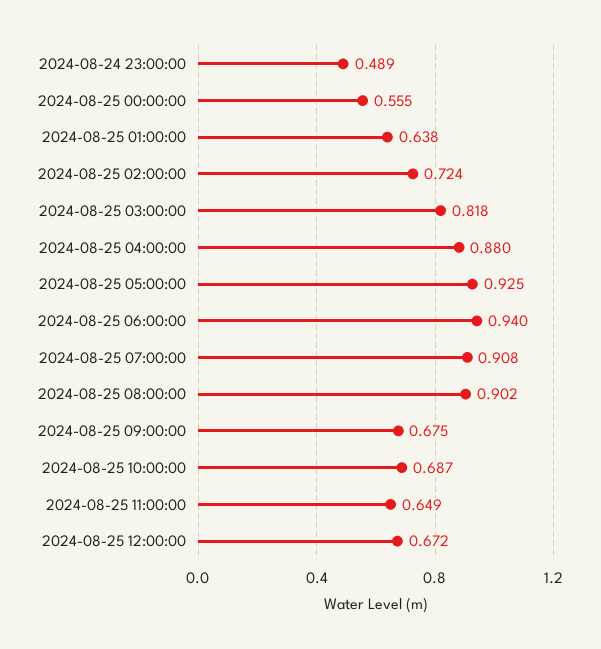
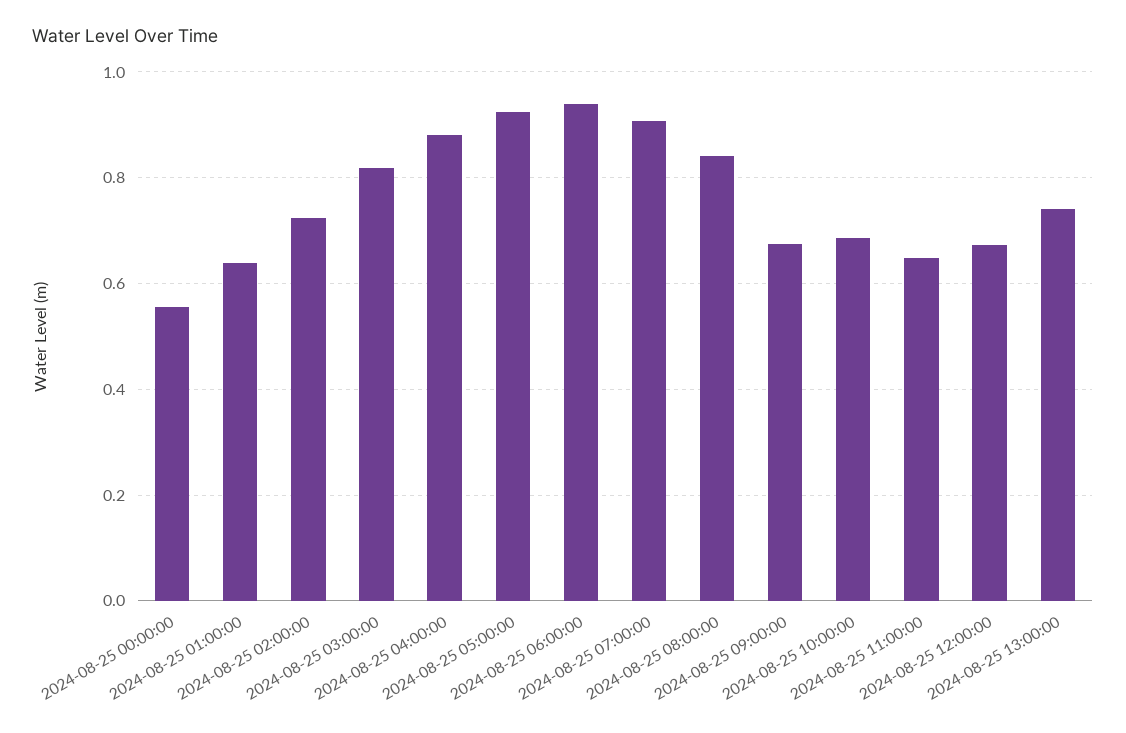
2024-08-24 23:00:00: 0.489 -> none
2024-08-25 08:00:00: 0.902 -> 0.84
2024-08-25 13:00:00: none -> 0.74

